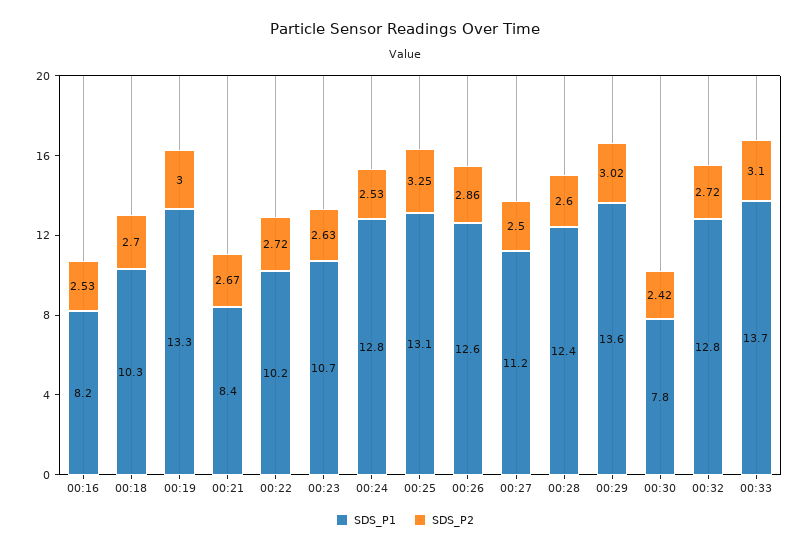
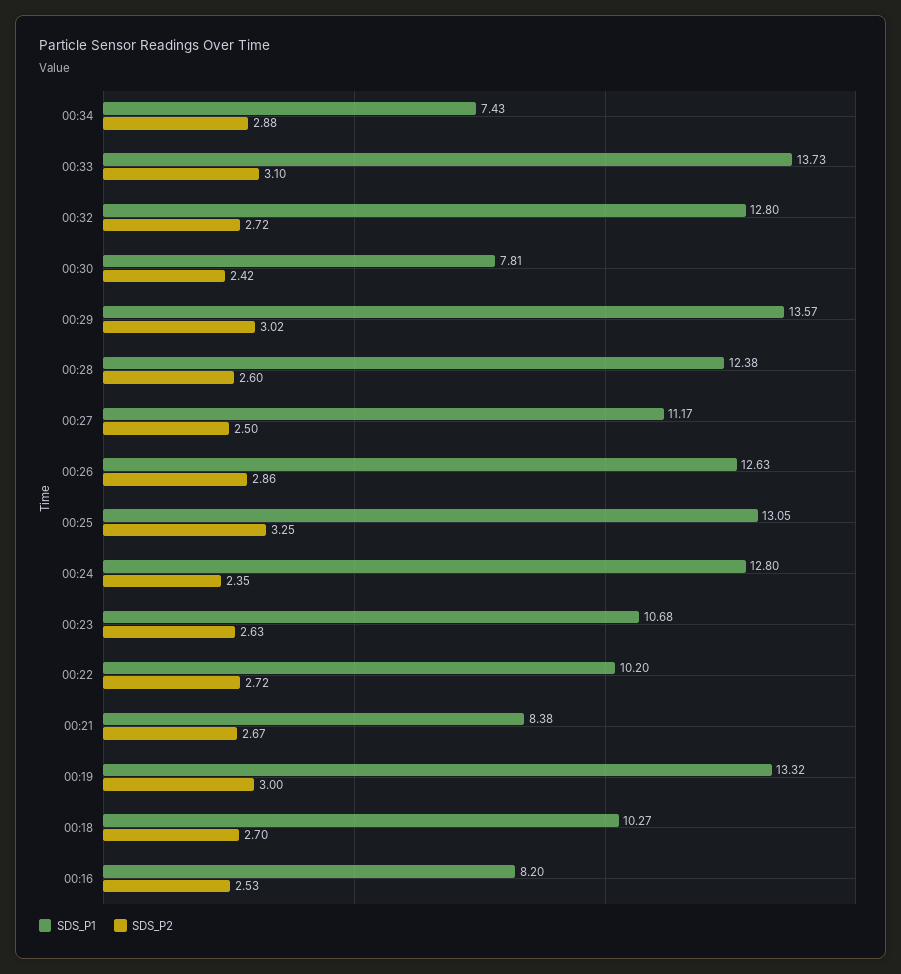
SDS_P2, 00:24: 2.53 -> 2.35
SDS_P1, 00:34: none -> 7.43
SDS_P2, 00:34: none -> 2.88

